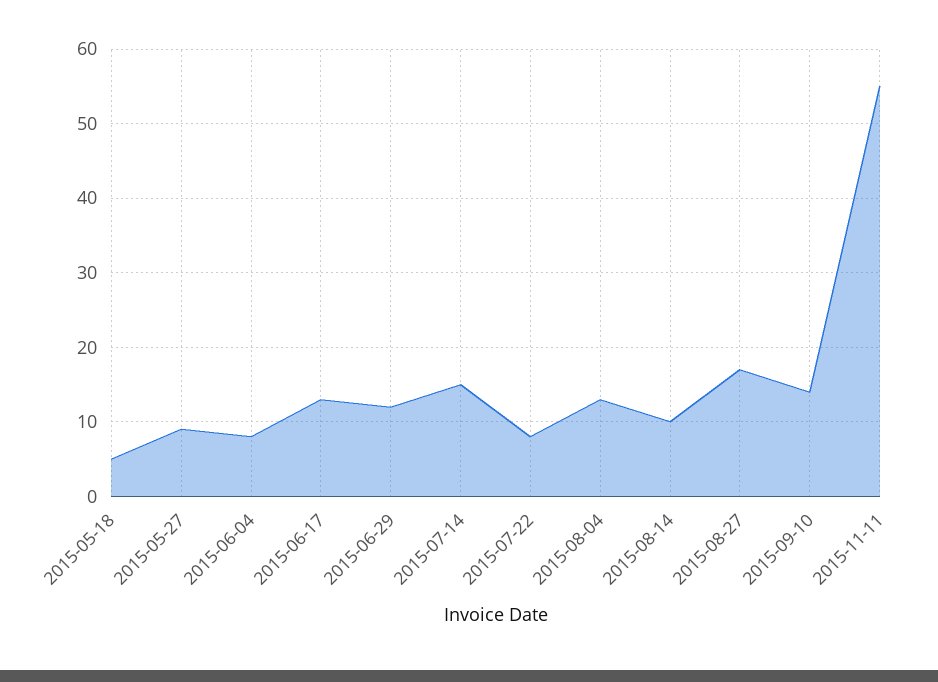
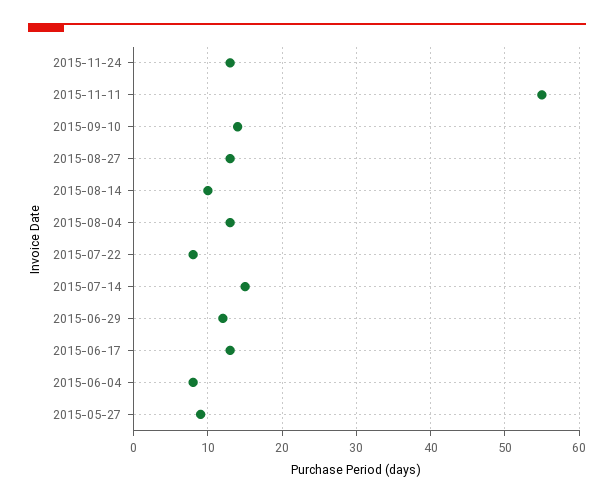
2015-05-18: 5 -> none
2015-08-27: 17 -> 13
2015-11-24: none -> 13

